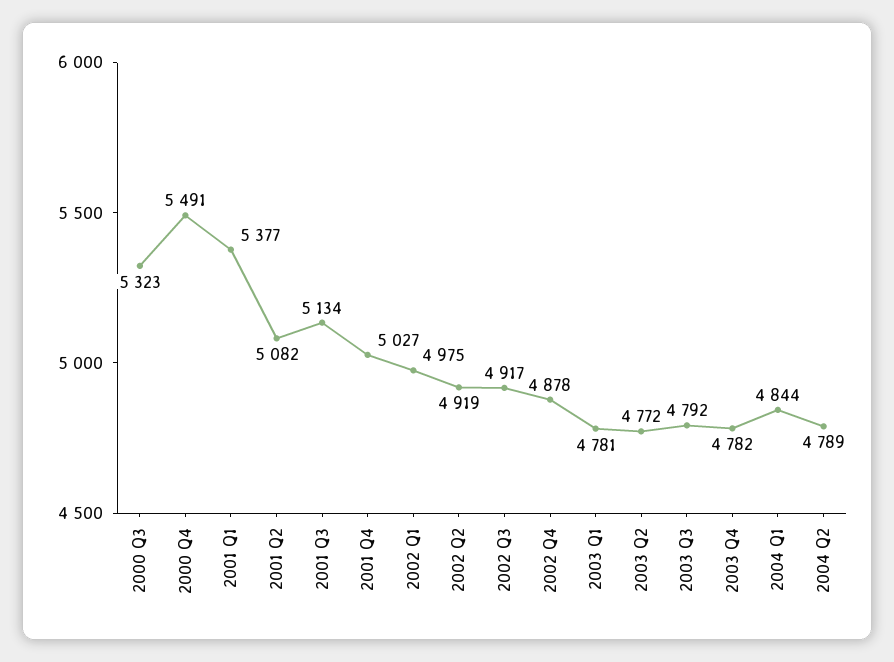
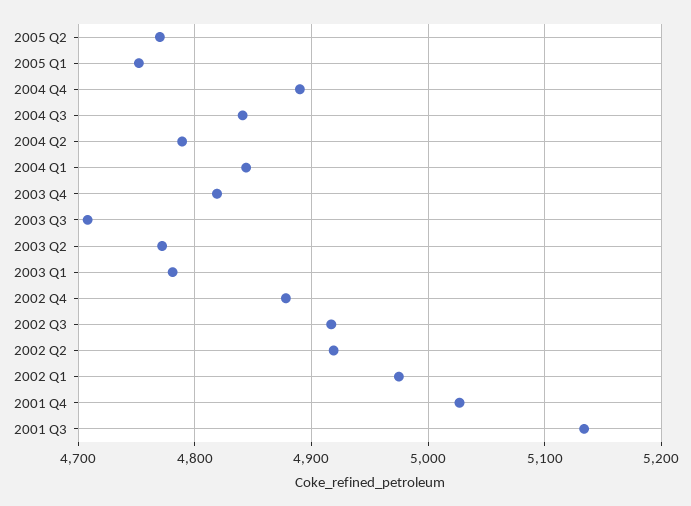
2000 Q3: 5323 -> none
2000 Q4: 5491 -> none
2001 Q1: 5377 -> none
2001 Q2: 5082 -> none
2003 Q3: 4792 -> 4710
2003 Q4: 4782 -> 4820
2005 Q2: none -> 4770
2005 Q1: none -> 4750
2004 Q4: none -> 4890
2004 Q3: none -> 4840

